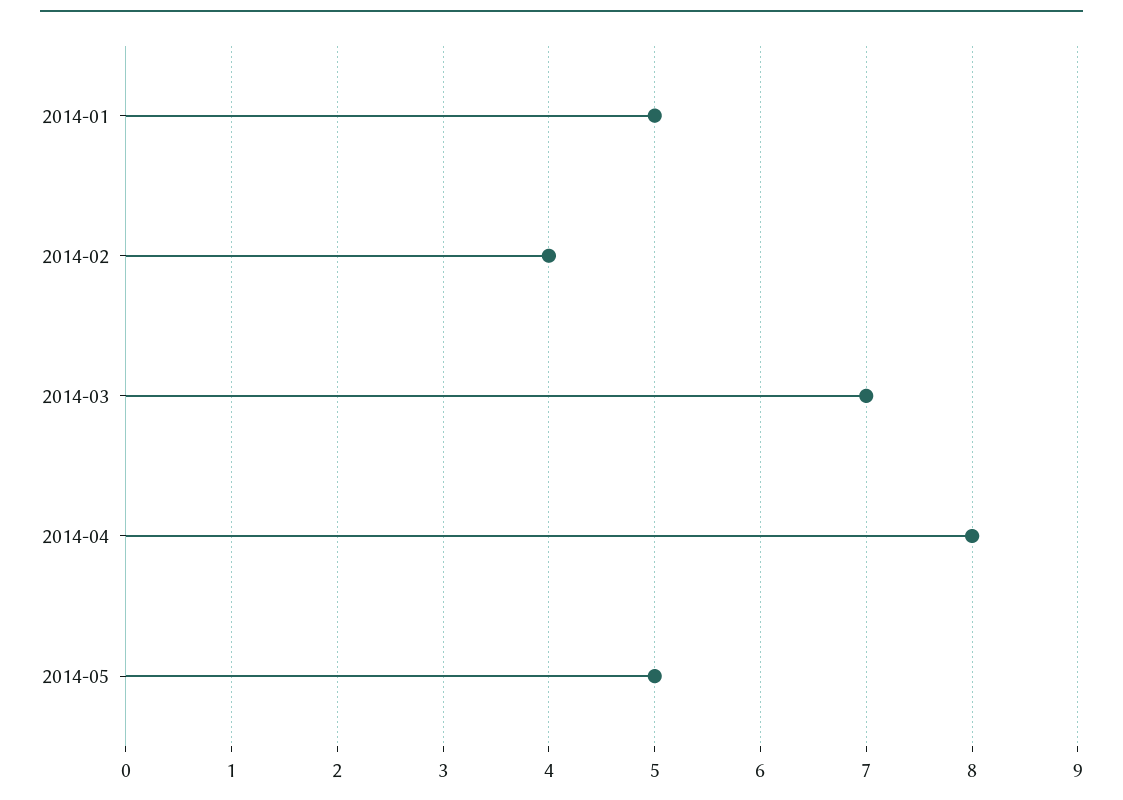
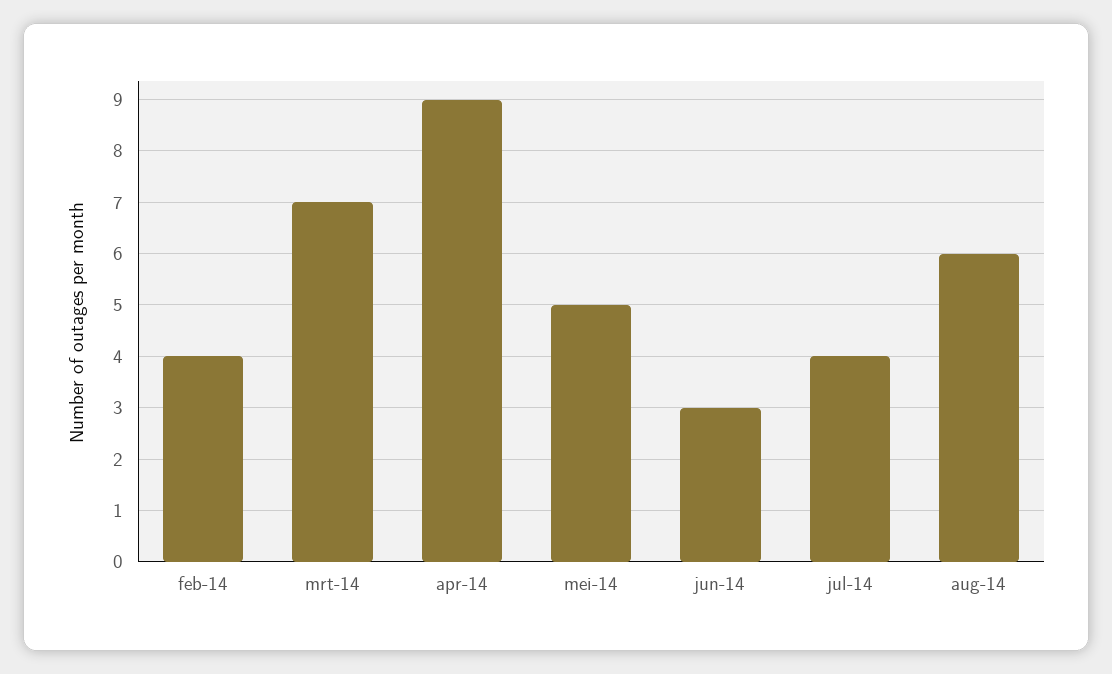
2014-01: 5 -> none
2014-04: 8 -> 9
jun-14: none -> 3
jul-14: none -> 4
aug-14: none -> 6

